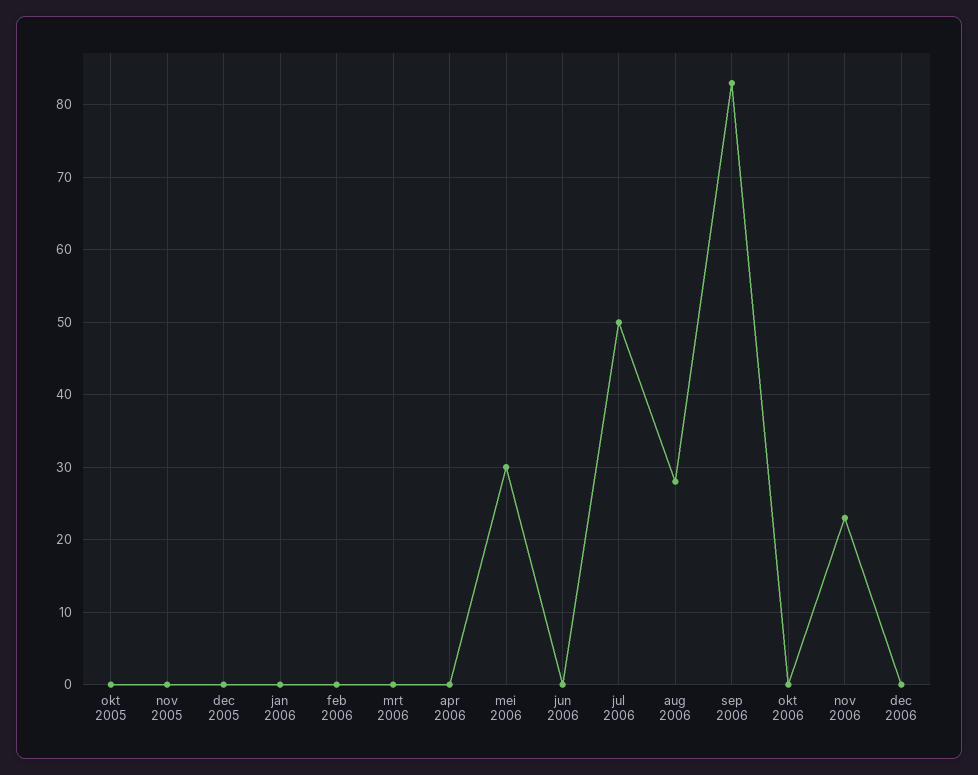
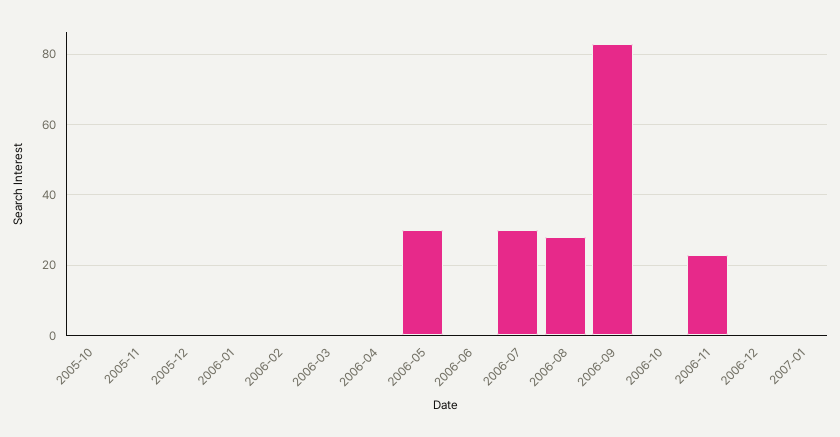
jul 2006: 50 -> 30
2007-01: none -> 0

